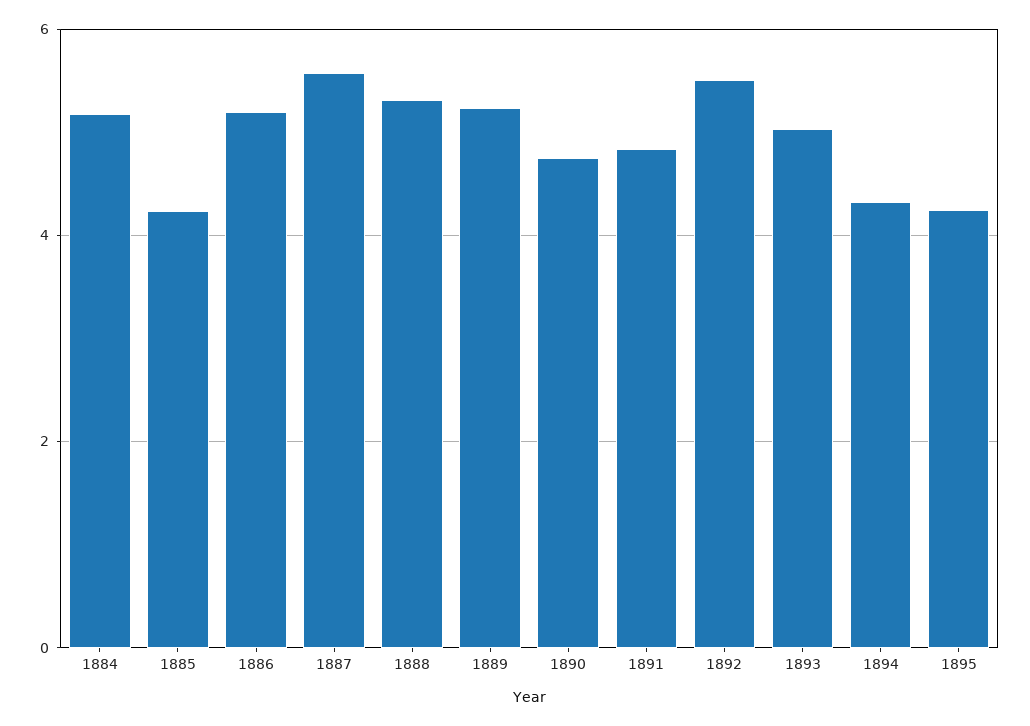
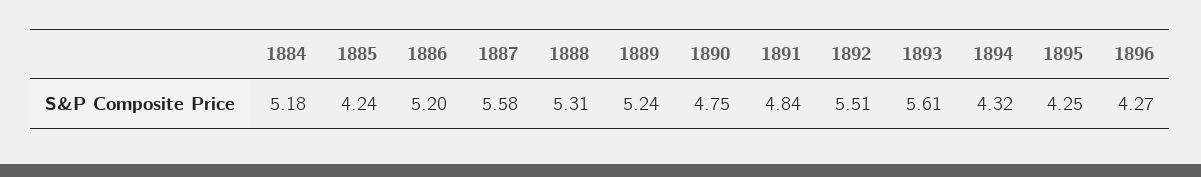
1893: 5 -> 5.61
1896: none -> 4.27

